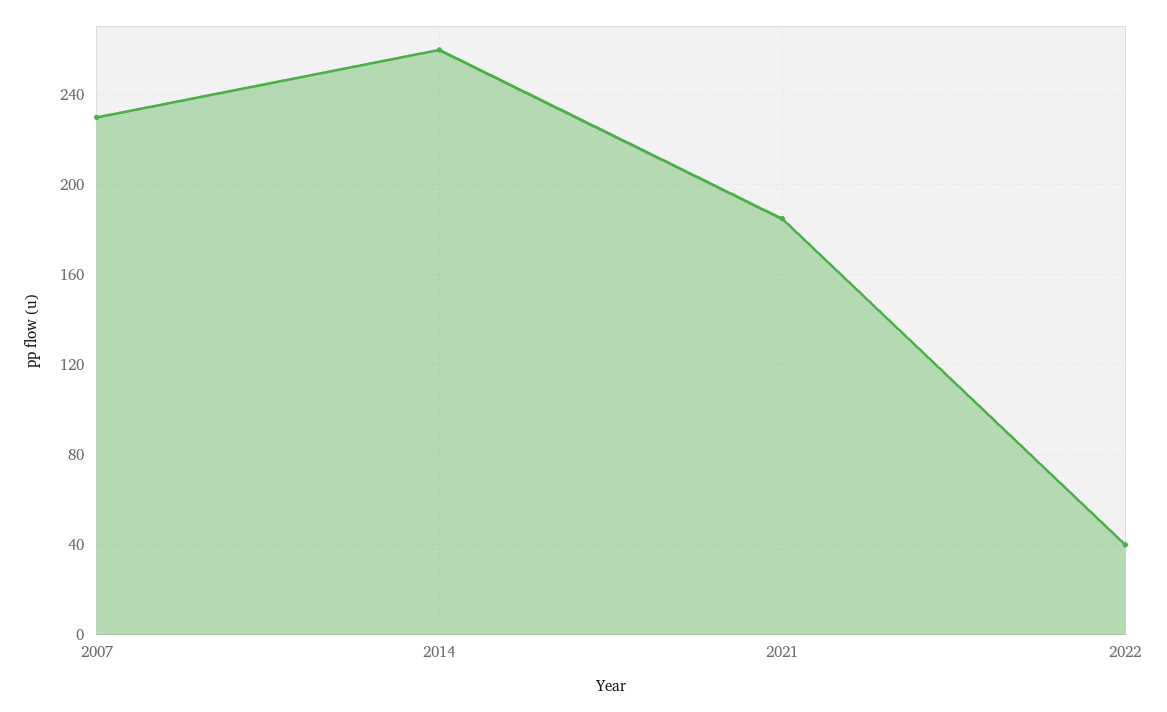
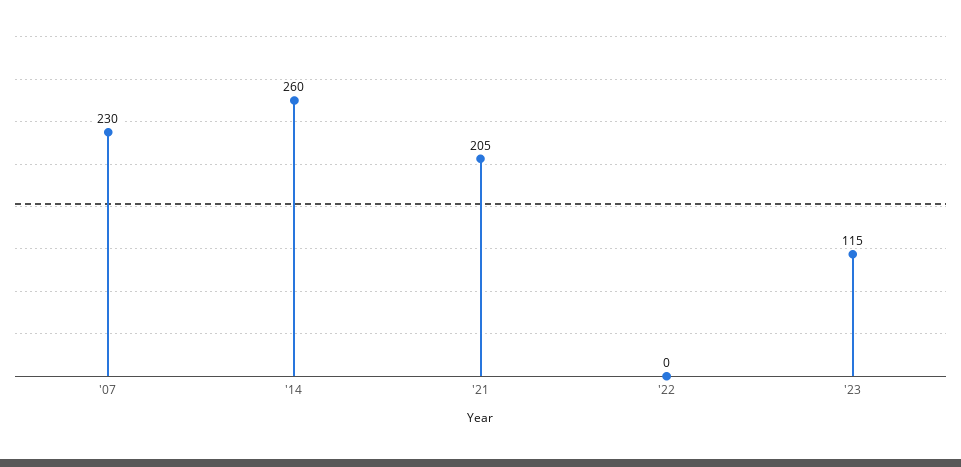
2021: 185 -> 205
2022: 40 -> 0
'23: none -> 115

